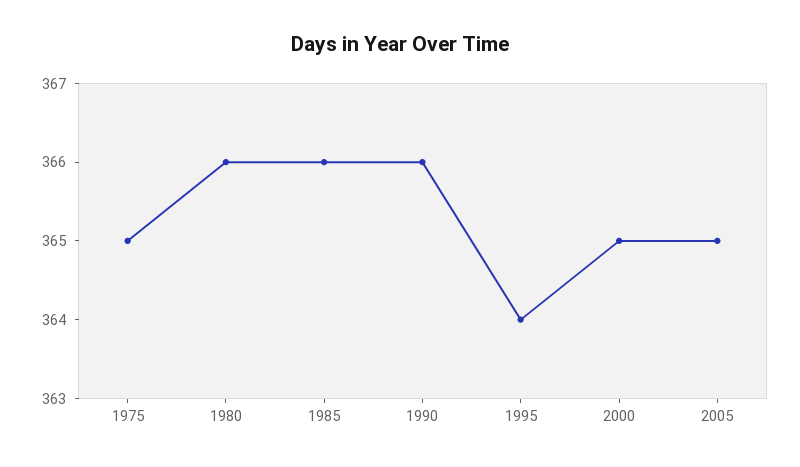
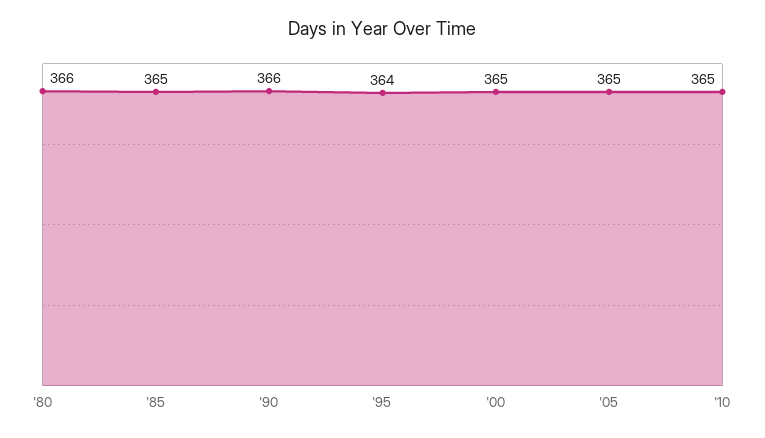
1975: 365 -> none
1985: 366 -> 365
'10: none -> 365

